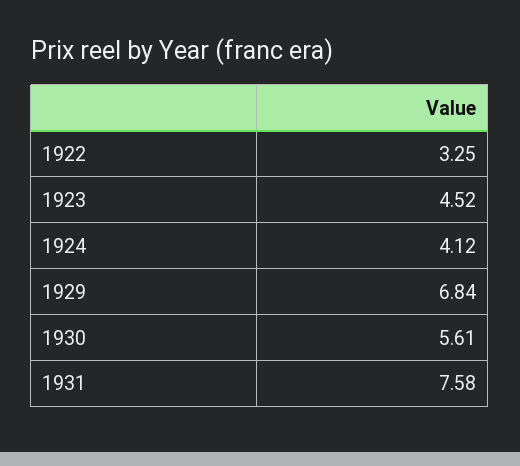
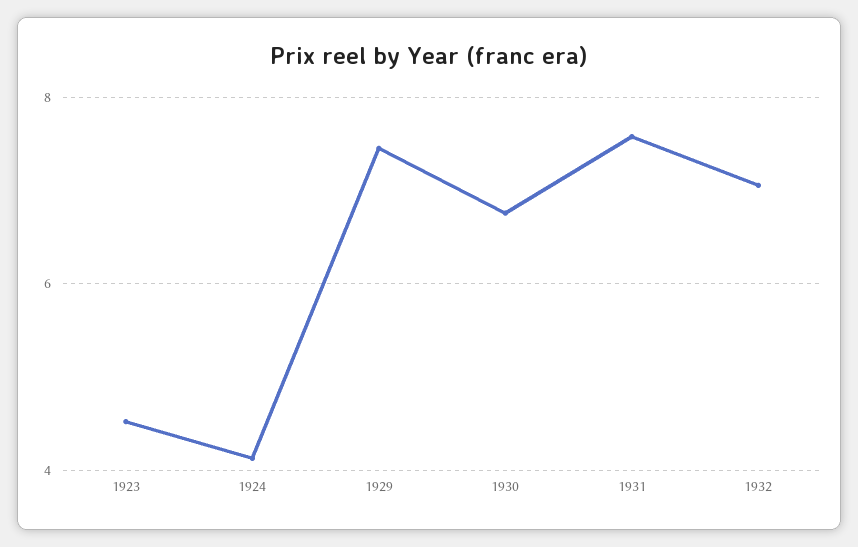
1922: 3.25 -> none
1929: 6.84 -> 7.4
1930: 5.61 -> 6.8
1932: none -> 7

